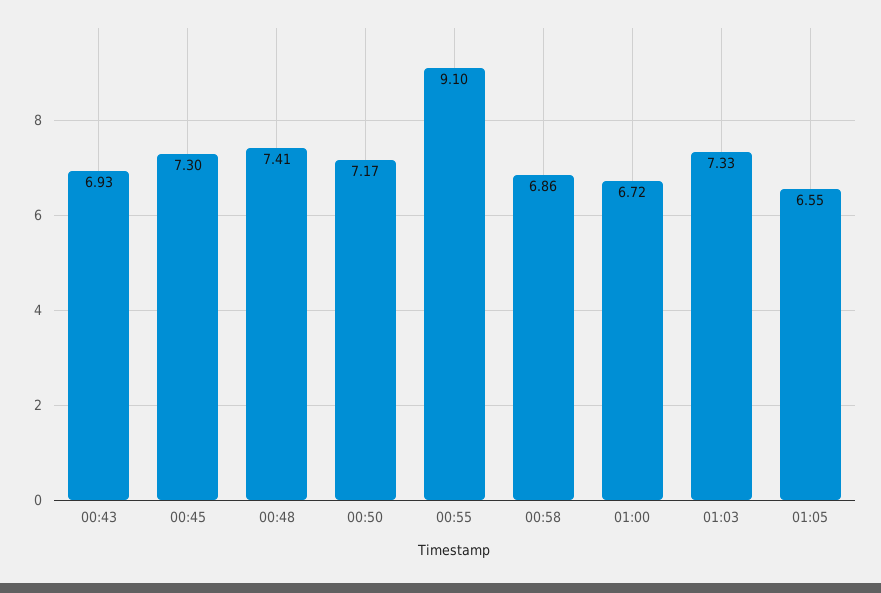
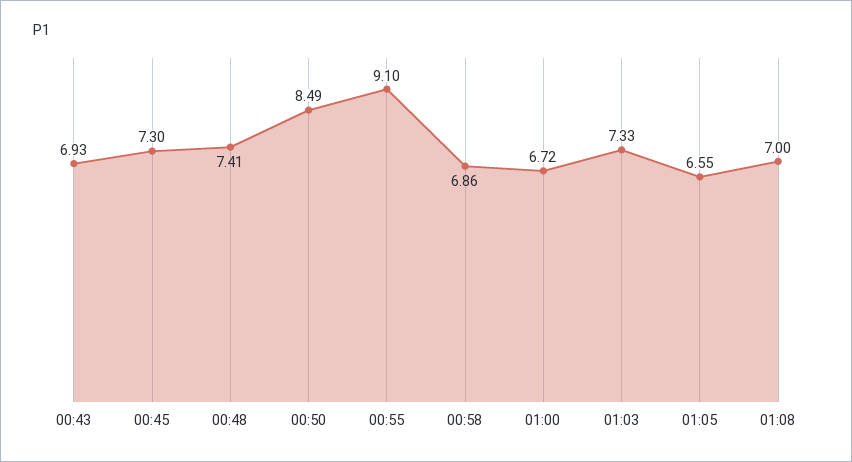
00:50: 7.17 -> 8.49
01:08: none -> 7

